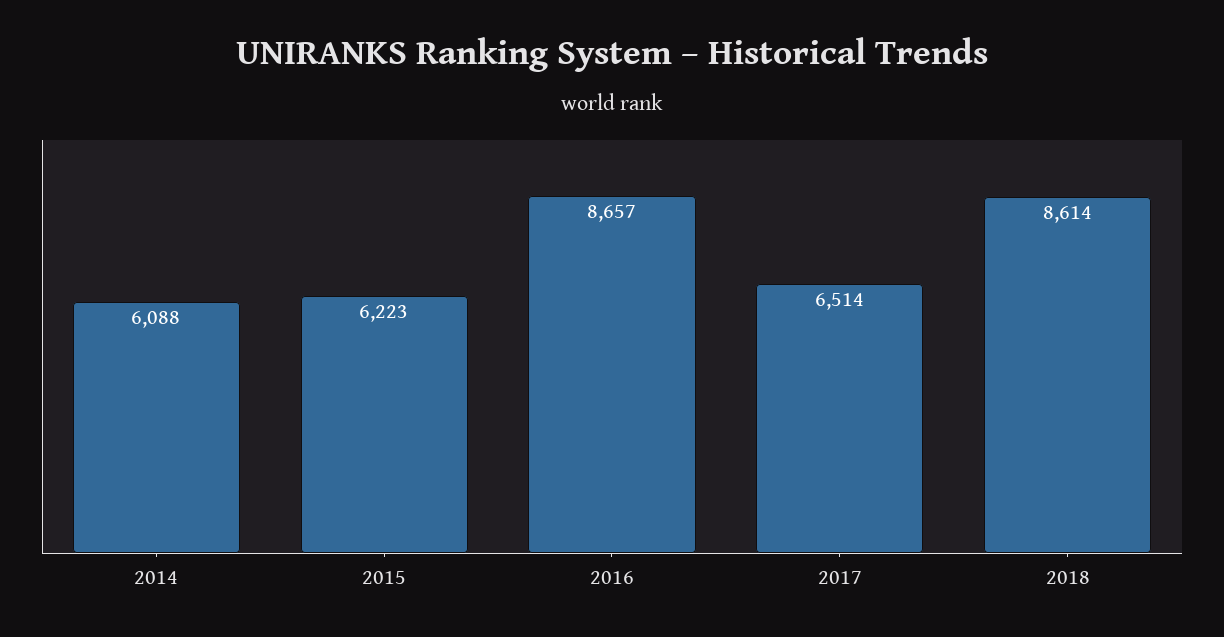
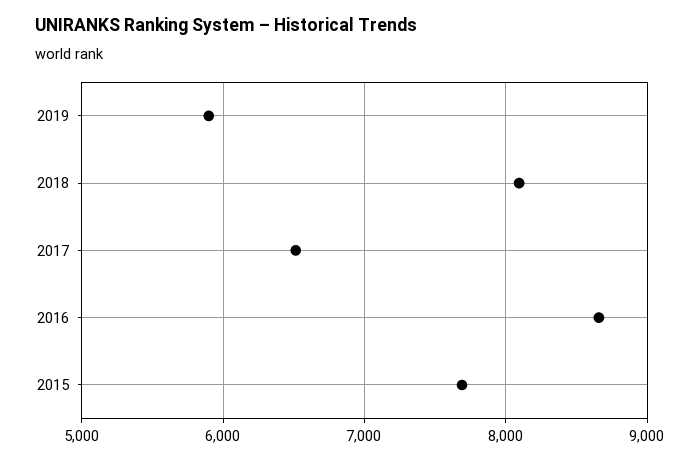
2014: 6088 -> none
2015: 6223 -> 7700
2018: 8614 -> 8100
2019: none -> 5900

